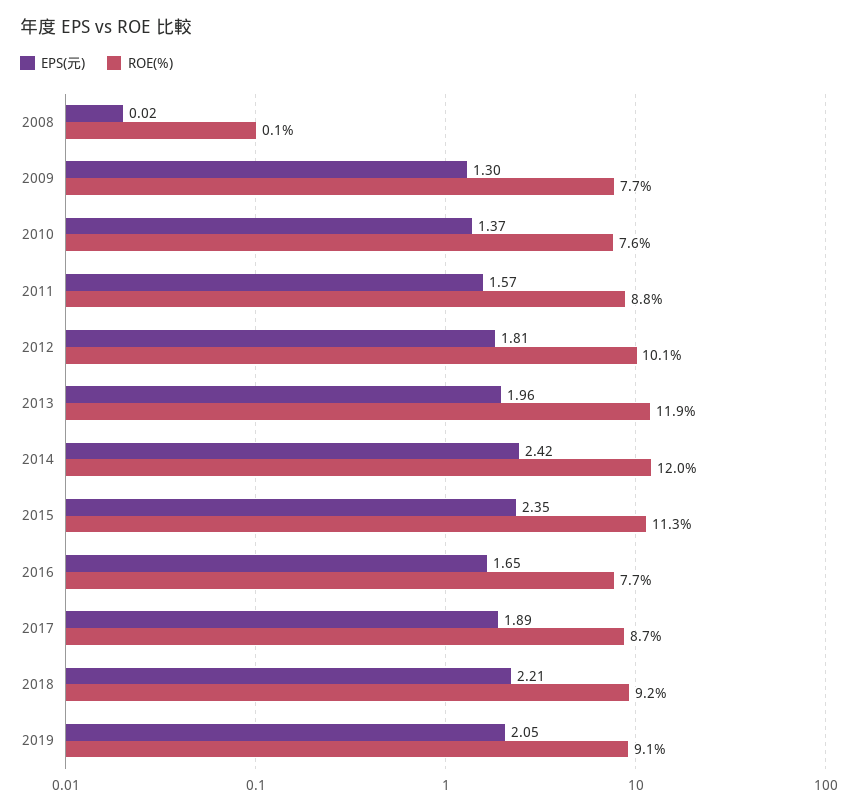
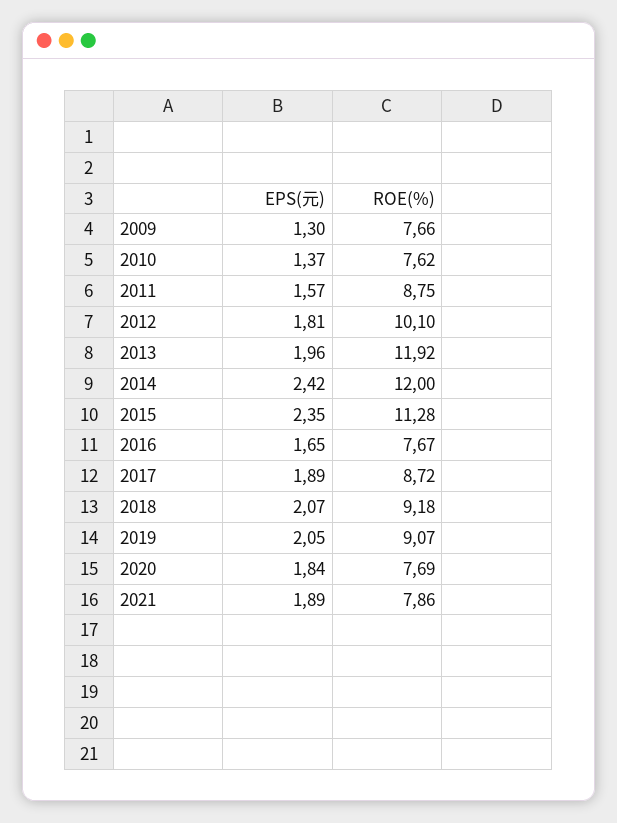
EPS(元), 2008: 0.02 -> none
ROE(%), 2008: 0.1 -> none
EPS(元), 2018: 2.21 -> 2.07
EPS(元), 2020: none -> 1.84
ROE(%), 2020: none -> 7.69
EPS(元), 2021: none -> 1.89
ROE(%), 2021: none -> 7.86

